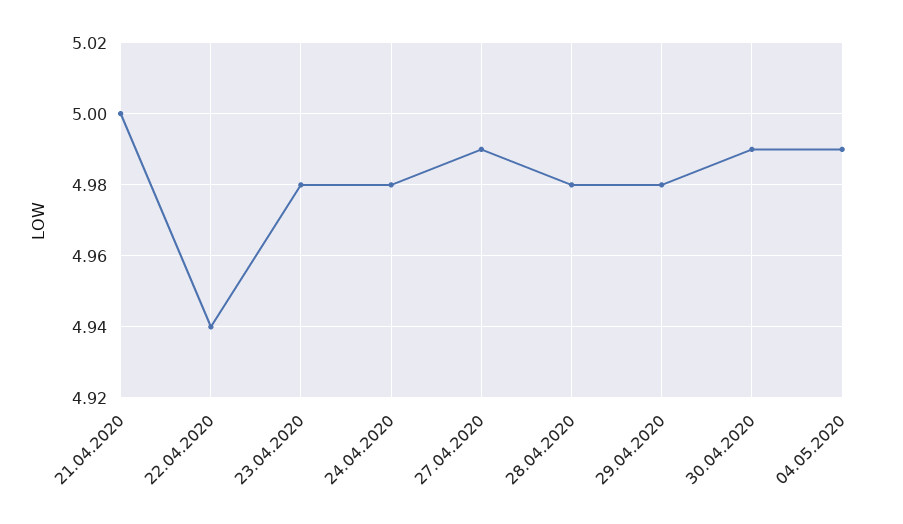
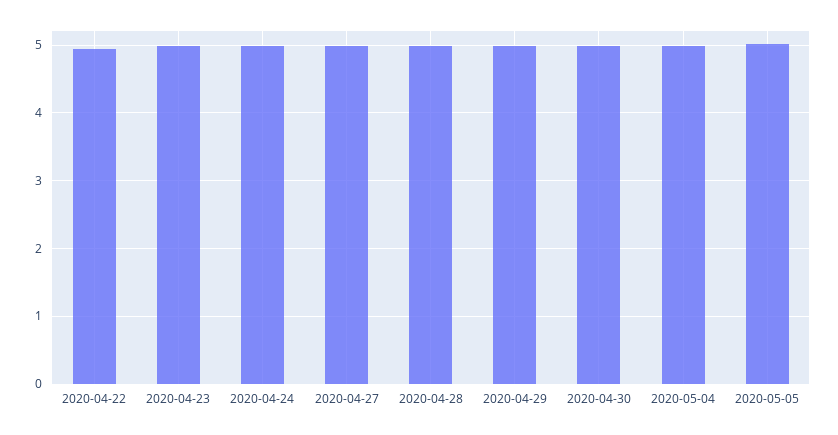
21.04.2020: 5 -> none
2020-05-05: none -> 5

